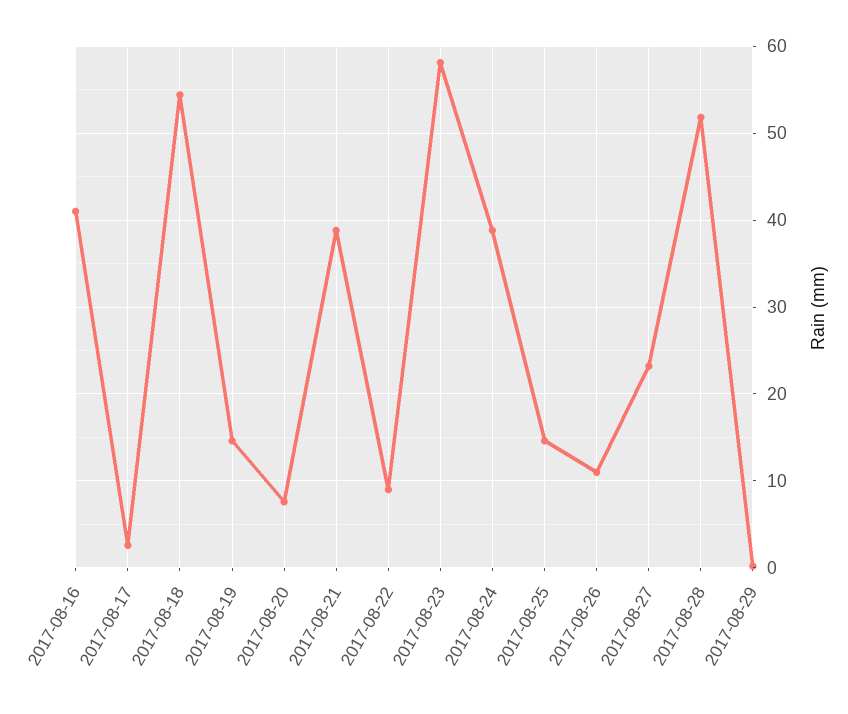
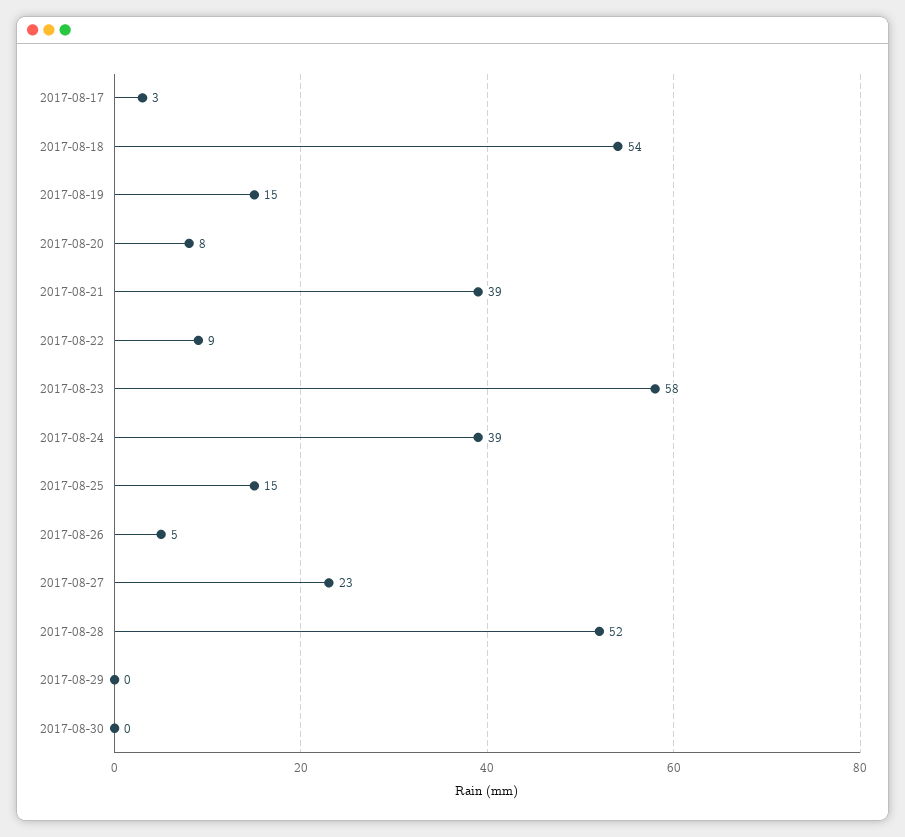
2017-08-16: 41 -> none
2017-08-26: 11 -> 5
2017-08-30: none -> 0

